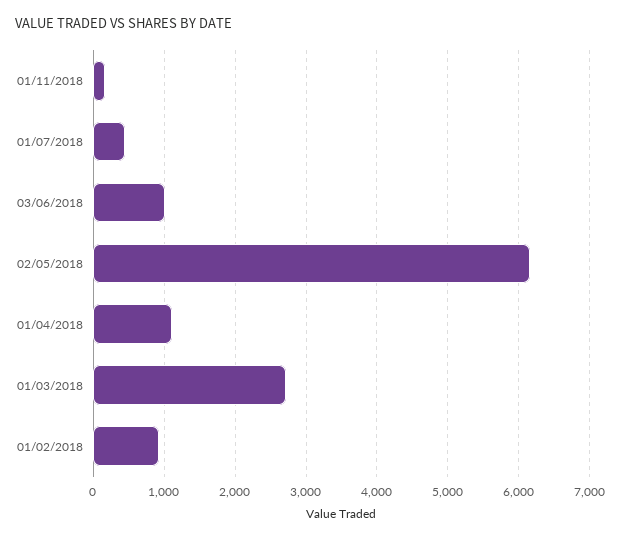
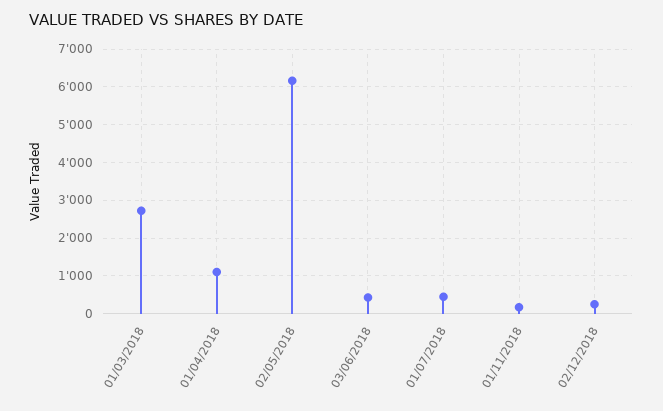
03/06/2018: 1000 -> 400
01/02/2018: 900 -> none
02/12/2018: none -> 200

